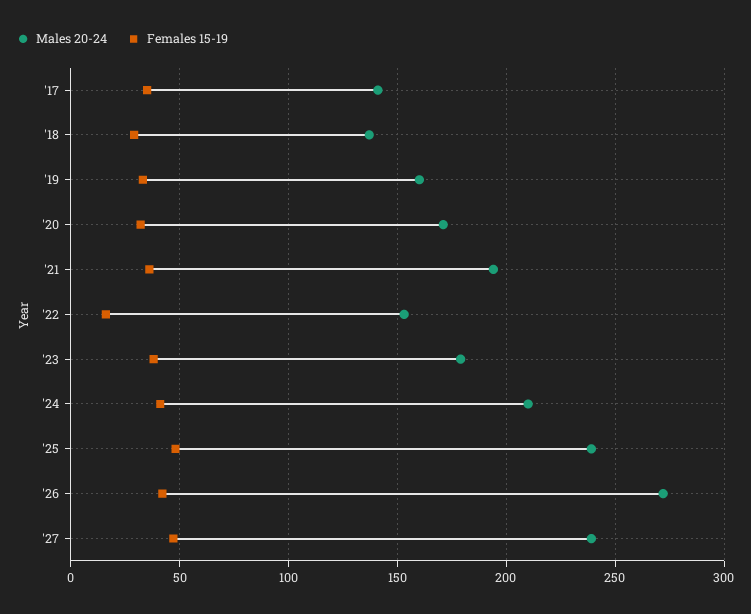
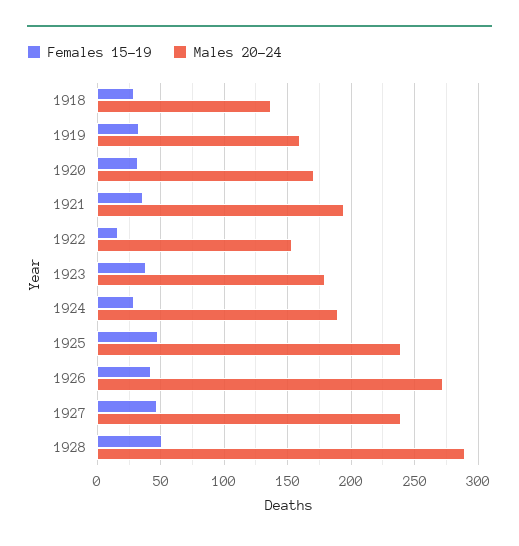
Males 20-24, '17: 140 -> none
Females 15-19, '17: 35 -> none
Males 20-24, '24: 210 -> 190
Females 15-19, '24: 40 -> 30
Females 15-19, 1928: none -> 50
Males 20-24, 1928: none -> 290

